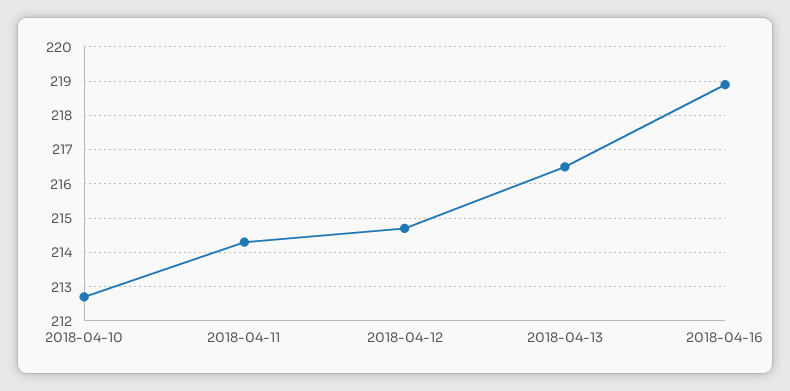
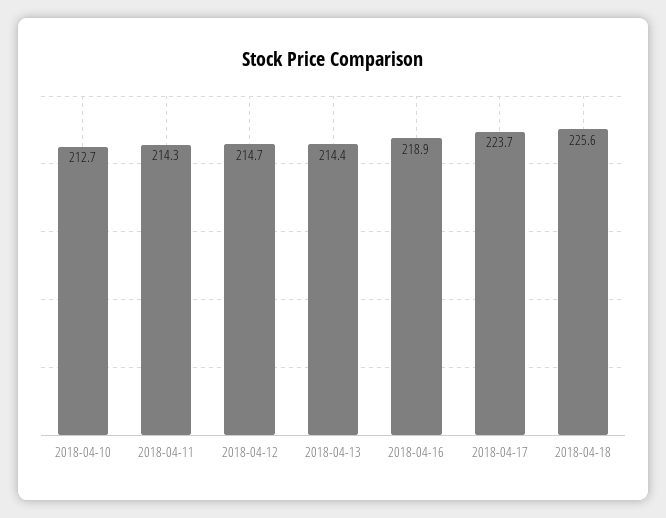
2018-04-13: 216.5 -> 214.4
2018-04-17: none -> 223.7
2018-04-18: none -> 225.6

